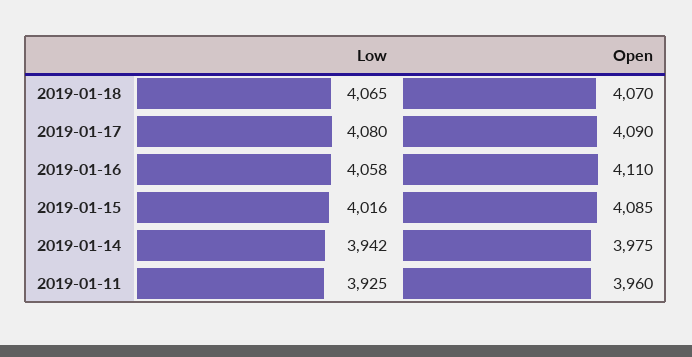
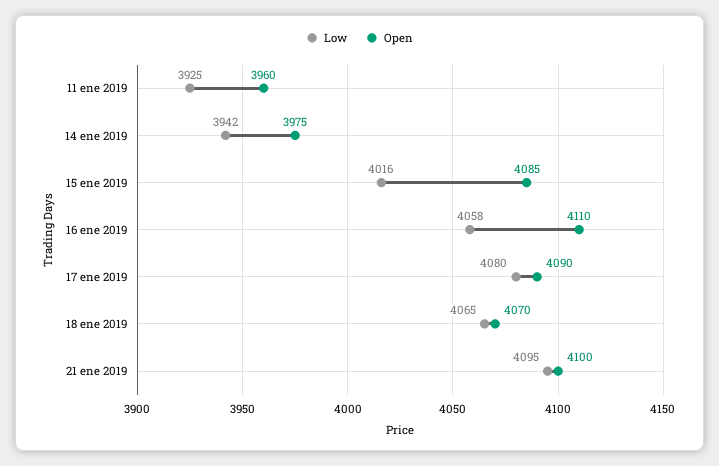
Low, 21 ene 2019: none -> 4095
Open, 21 ene 2019: none -> 4100

